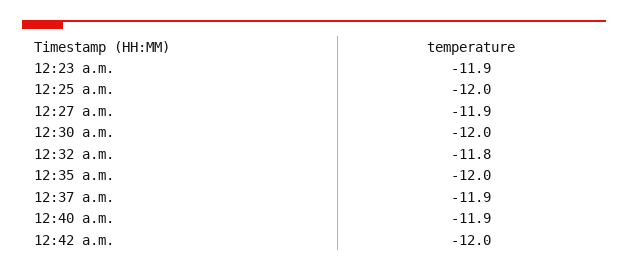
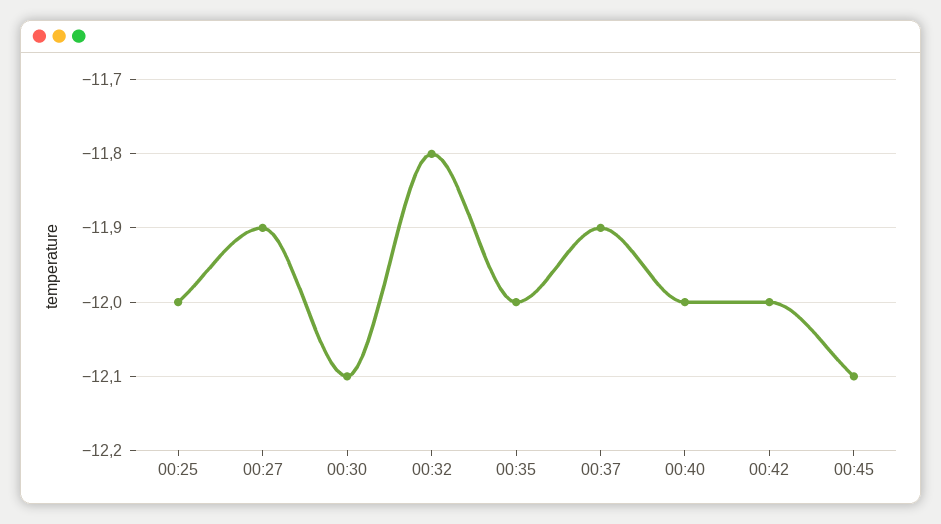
12:23 a.m.: -11.9 -> none
12:30 a.m.: -12 -> -12.1
12:40 a.m.: -11.9 -> -12
00:45: none -> -12.1

